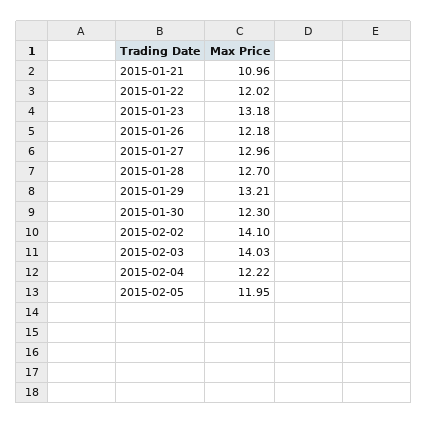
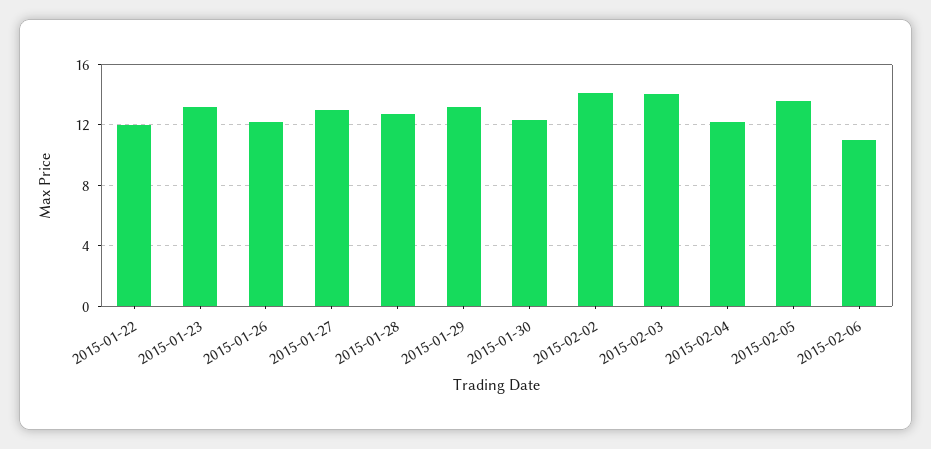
2015-01-21: 10.96 -> none
2015-02-05: 11.95 -> 13.5
2015-02-06: none -> 11

